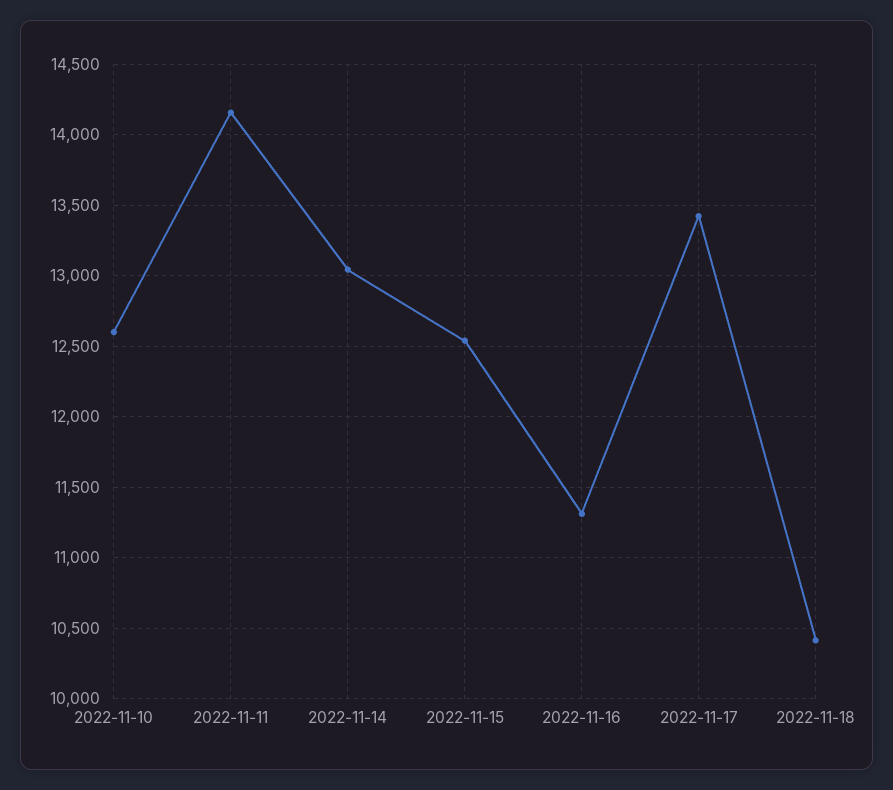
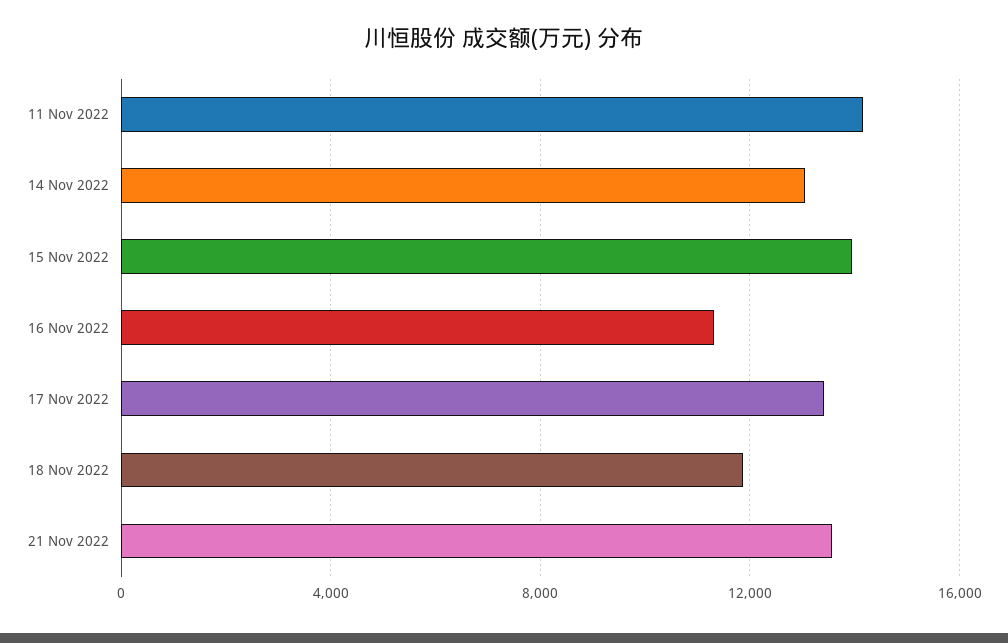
2022-11-10: 12600 -> none
2022-11-15: 12550 -> 14000
2022-11-18: 10400 -> 12000
21 Nov 2022: none -> 13500

